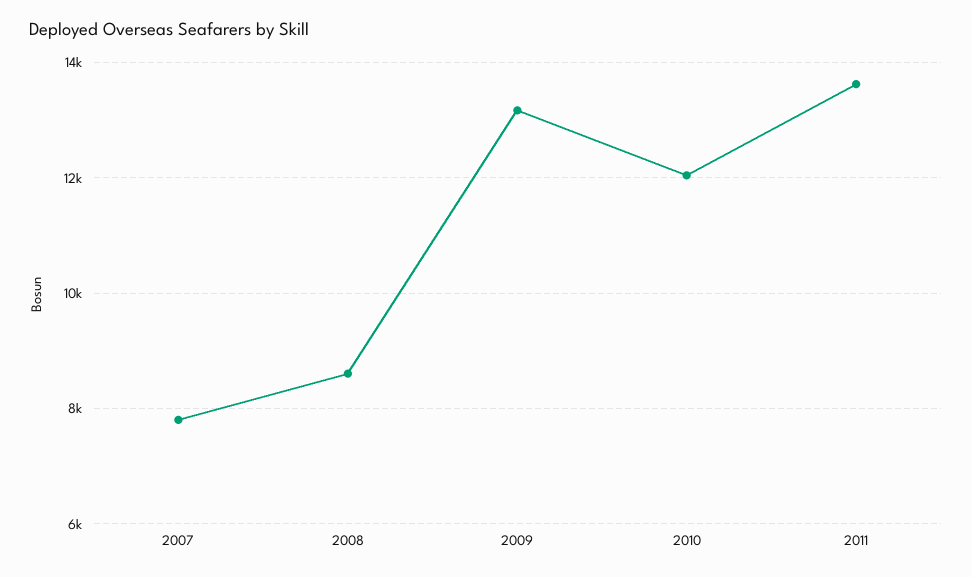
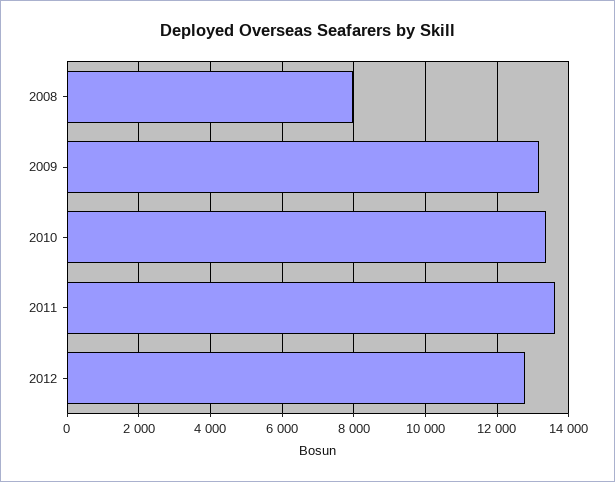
2007: 7800 -> none
2008: 8600 -> 8000
2010: 12000 -> 13400
2012: none -> 12800

